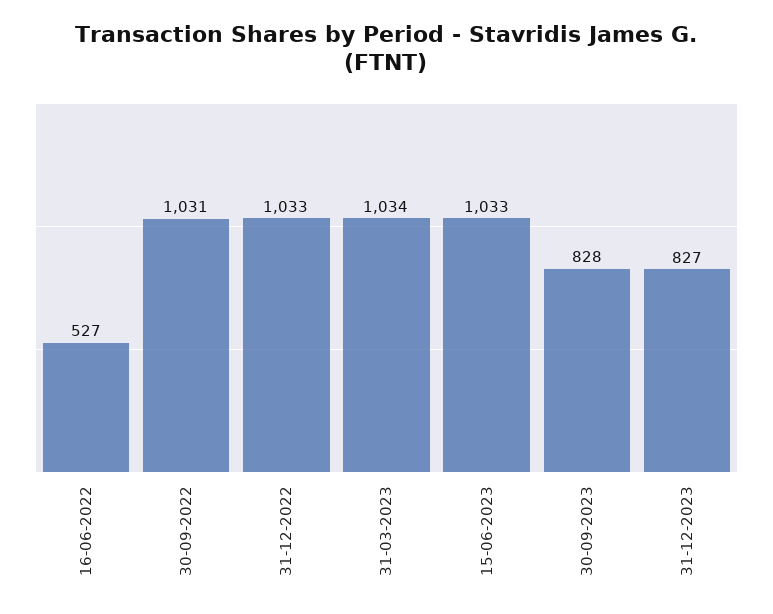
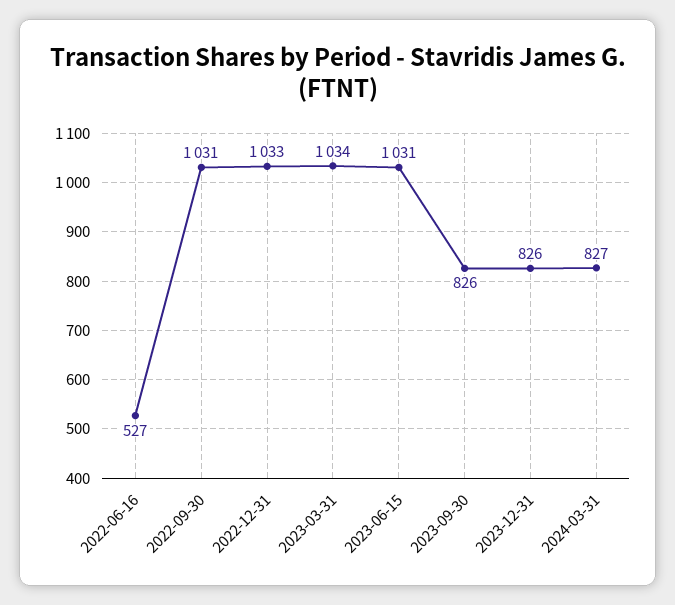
15-06-2023: 1033 -> 1031
30-09-2023: 828 -> 826
31-12-2023: 827 -> 826
2024-03-31: none -> 827

